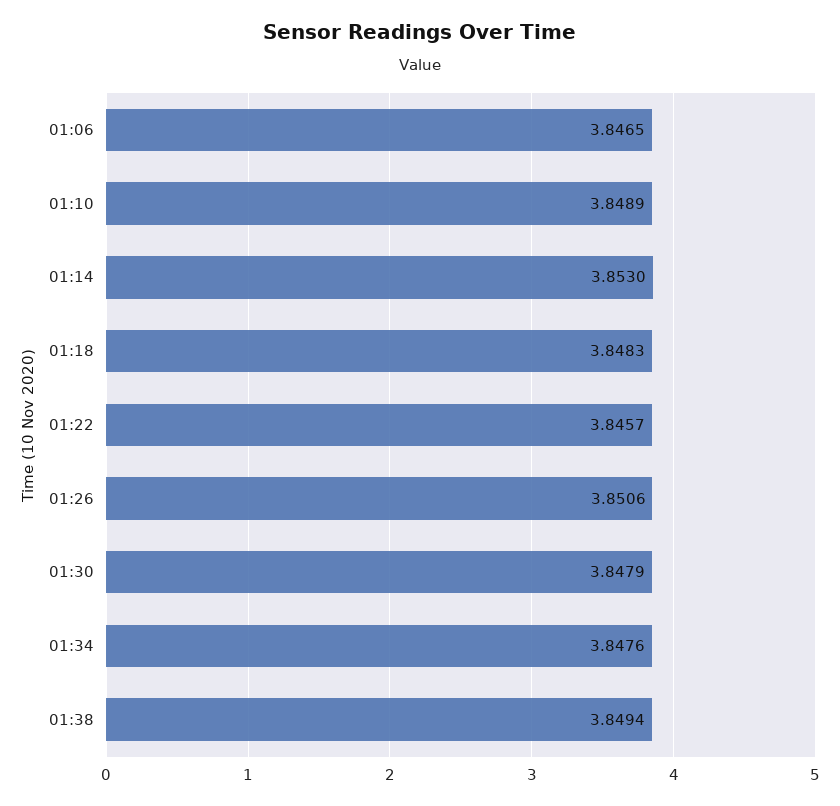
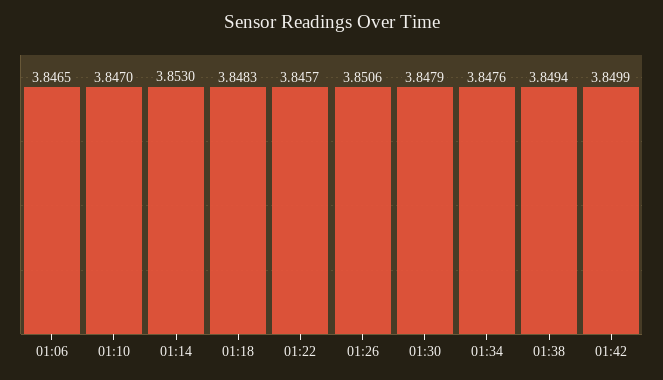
01:10: 3.8489 -> 3.847
01:42: none -> 3.8499

